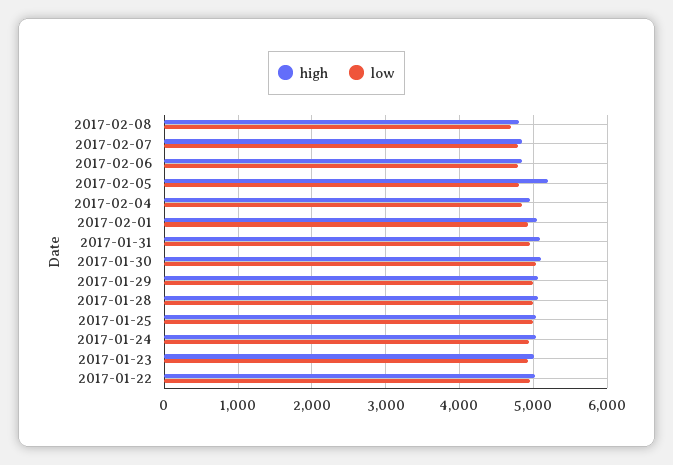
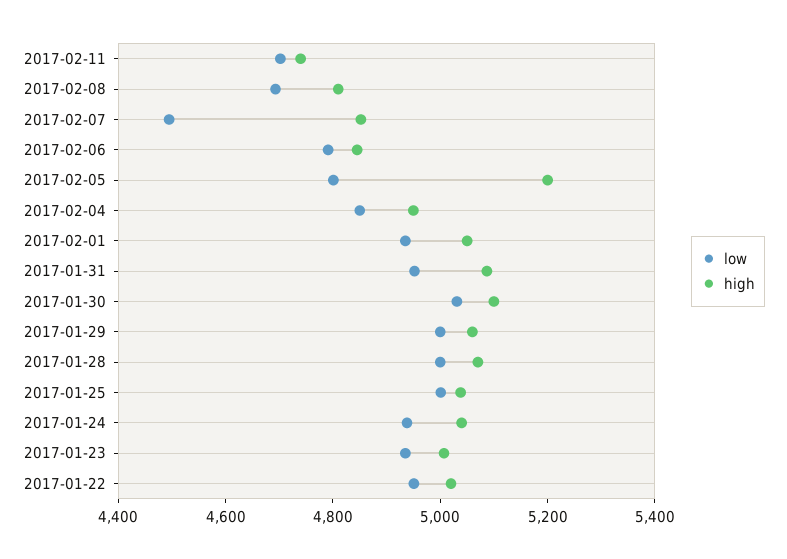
low, 2017-02-07: 4800 -> 4500
low, 2017-02-11: none -> 4700
high, 2017-02-11: none -> 4750

